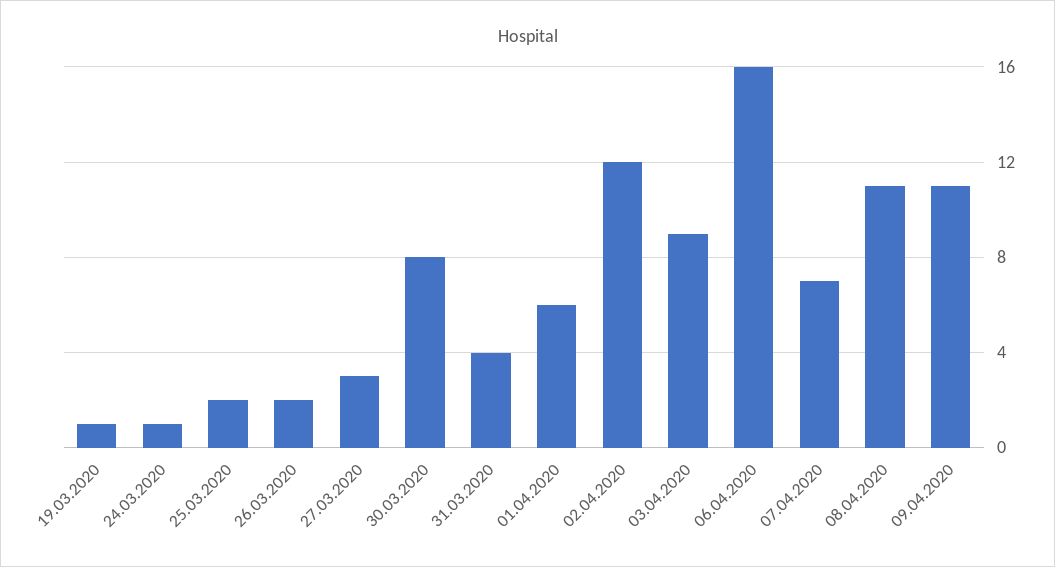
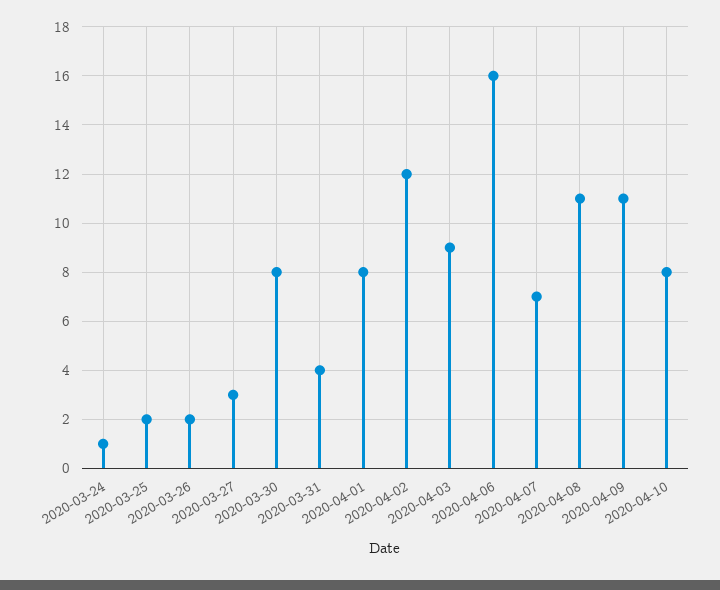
19.03.2020: 1 -> none
01.04.2020: 6 -> 8
2020-04-10: none -> 8

